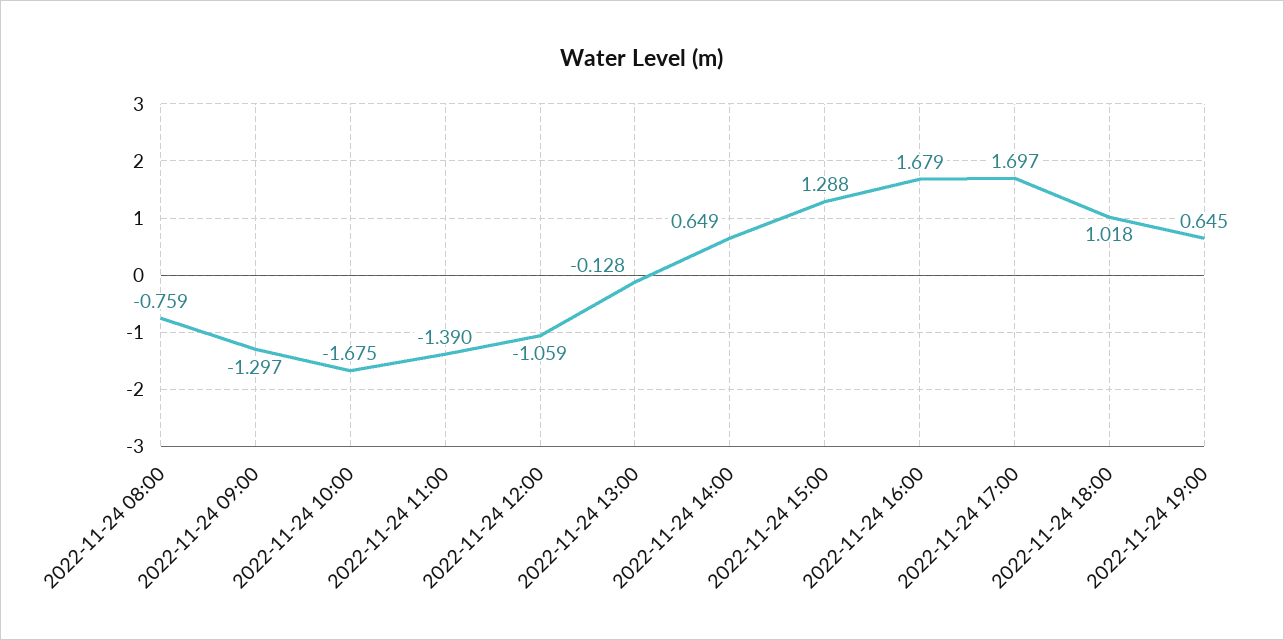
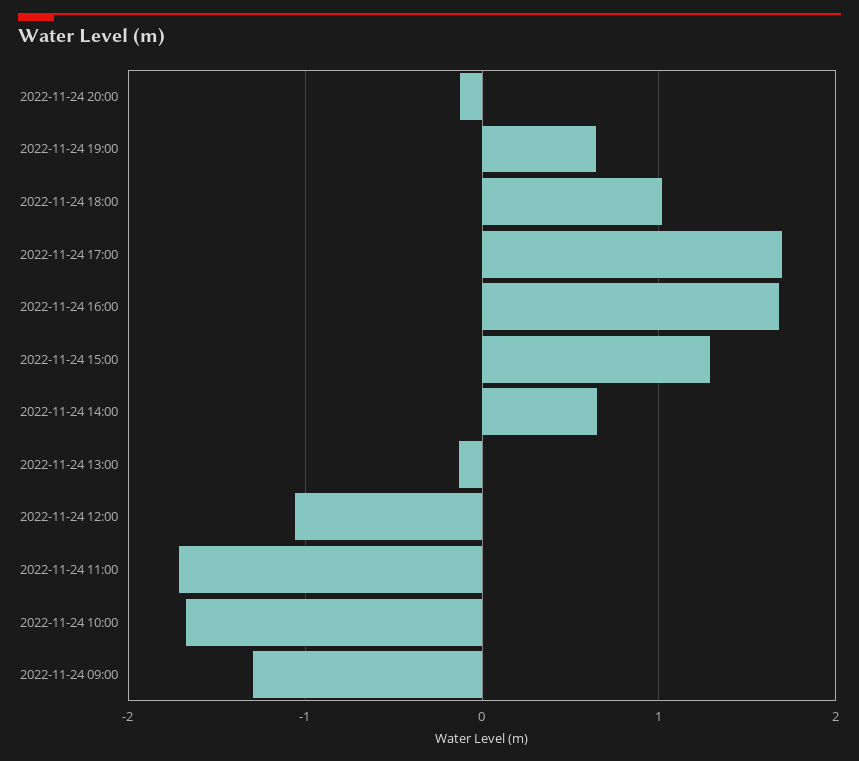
2022-11-24 08:00: -0.759 -> none
2022-11-24 11:00: -1.39 -> -1.7
2022-11-24 20:00: none -> -0.1

